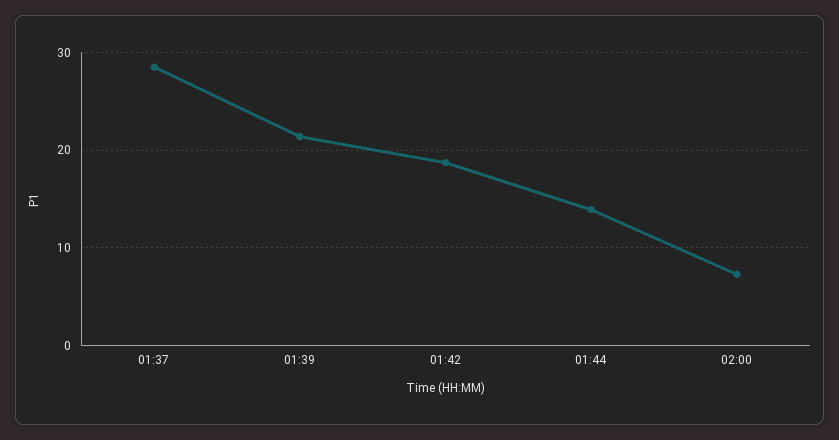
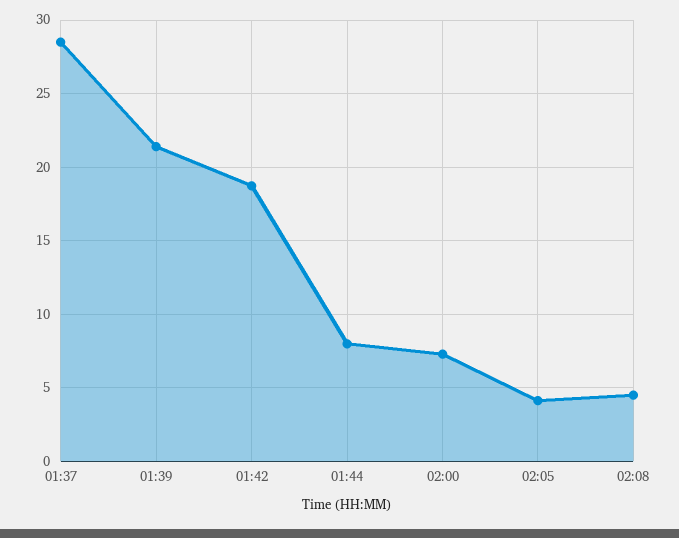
01:44: 14 -> 8
02:05: none -> 4
02:08: none -> 4.5

